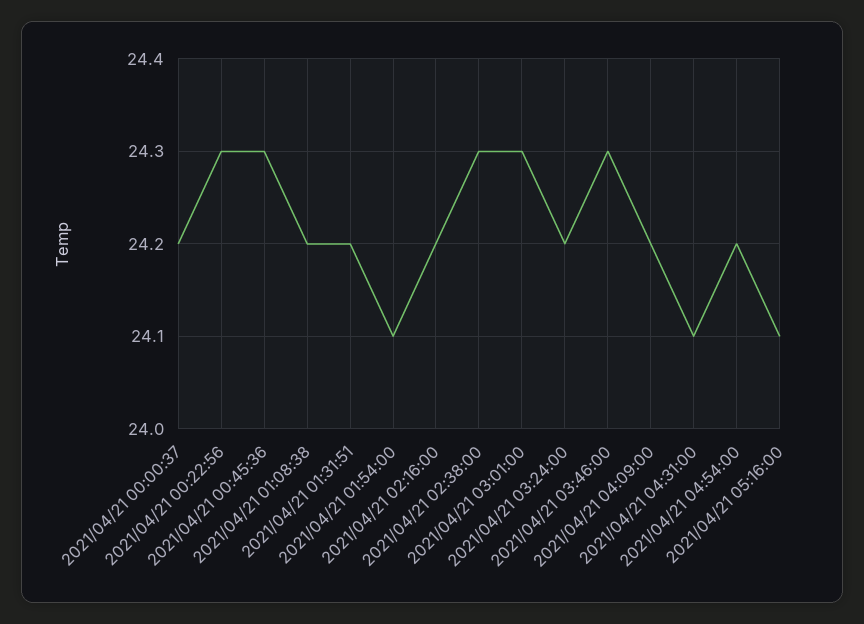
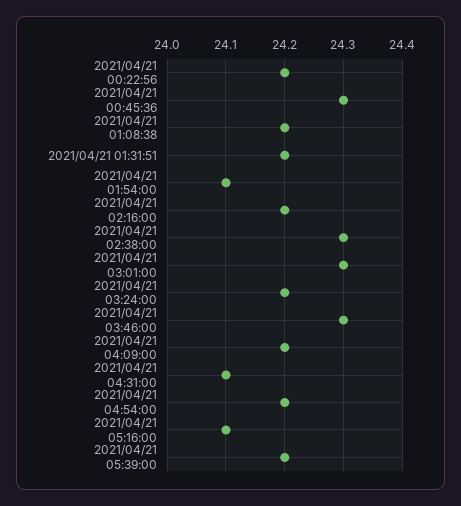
2021/04/21 00:00:37: 24.2 -> none
2021/04/21 00:22:56: 24.3 -> 24.2
2021/04/21 05:39:00: none -> 24.2

